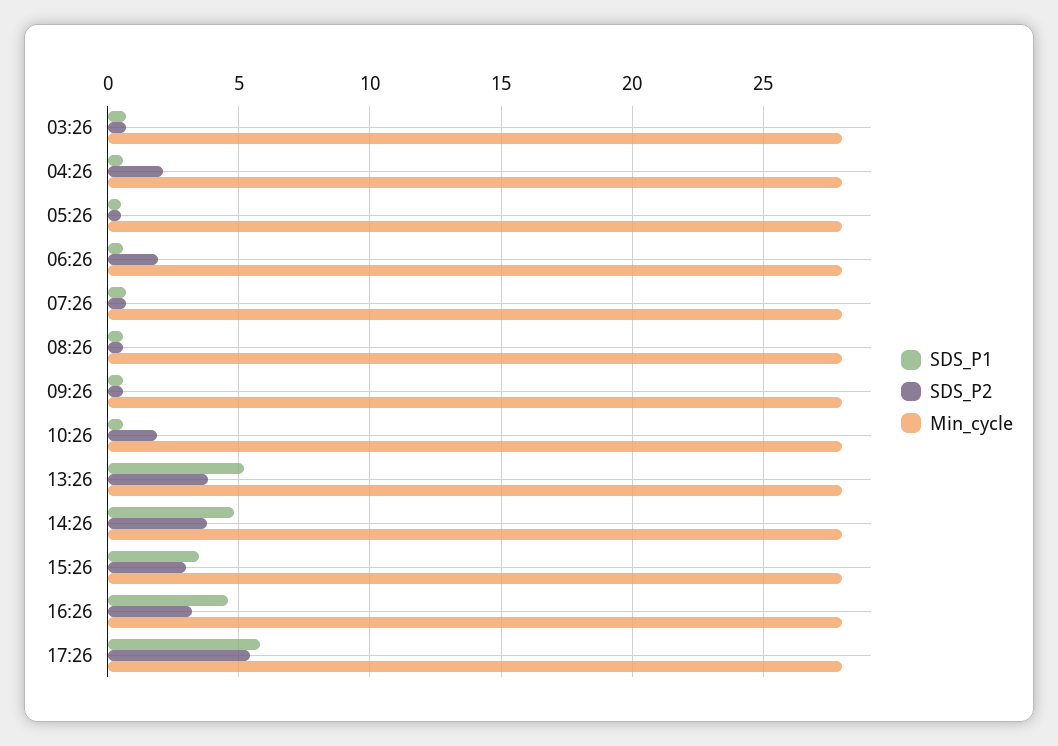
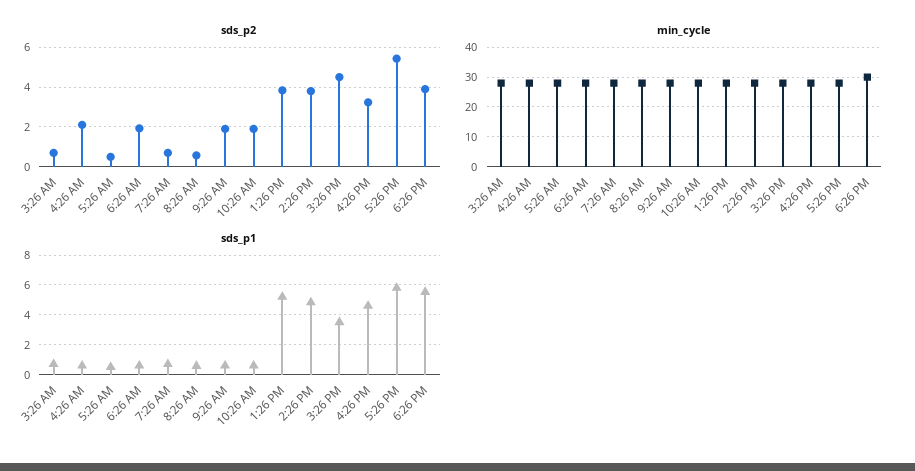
SDS_P2, 09:26: 0.5 -> 2
SDS_P2, 15:26: 3 -> 4.5
SDS_P2, 6:26 PM: none -> 4
Min_cycle, 6:26 PM: none -> 30
SDS_P1, 6:26 PM: none -> 5.5

